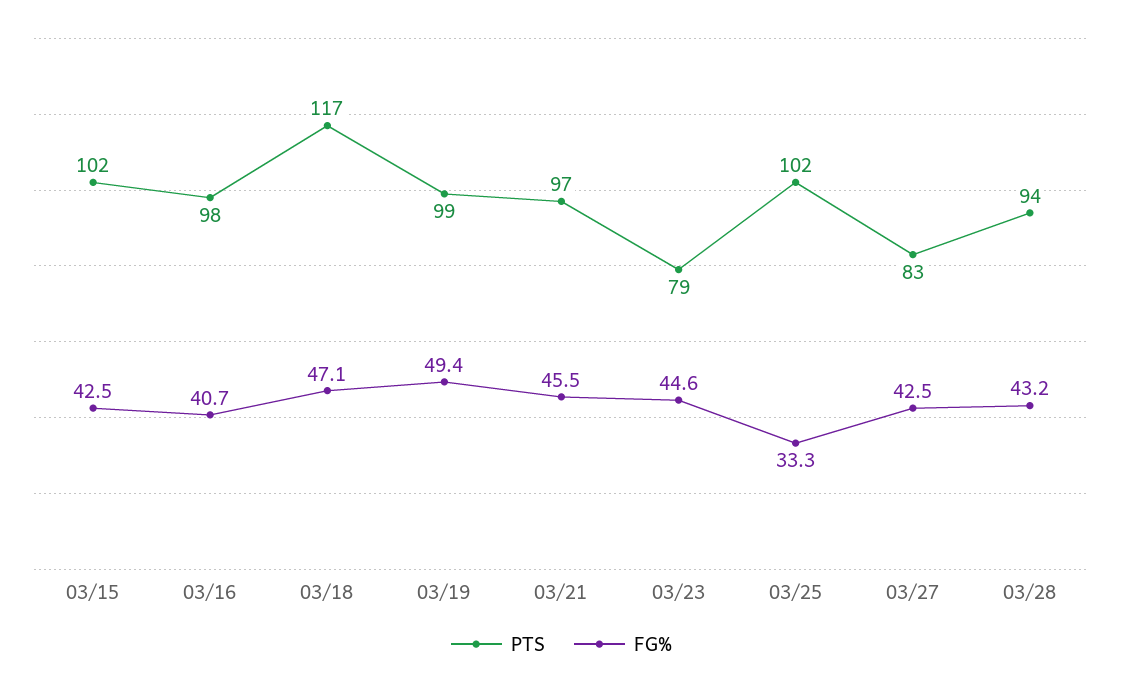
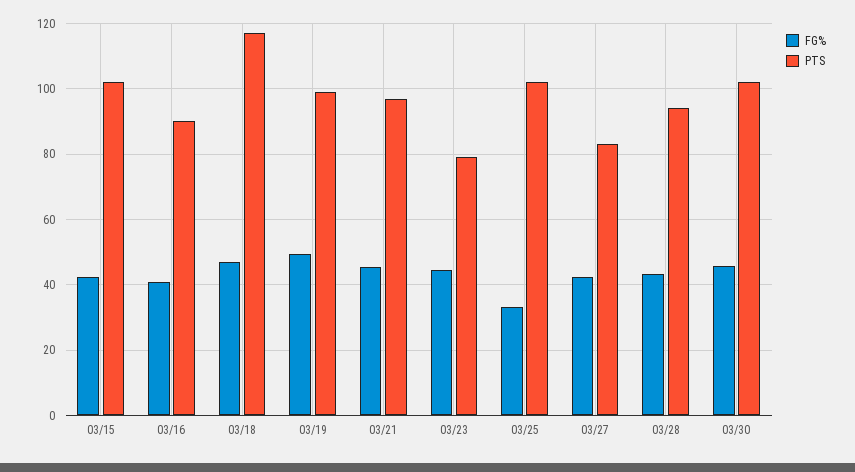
PTS, 03/16: 98 -> 90
FG%, 03/30: none -> 46
PTS, 03/30: none -> 102

